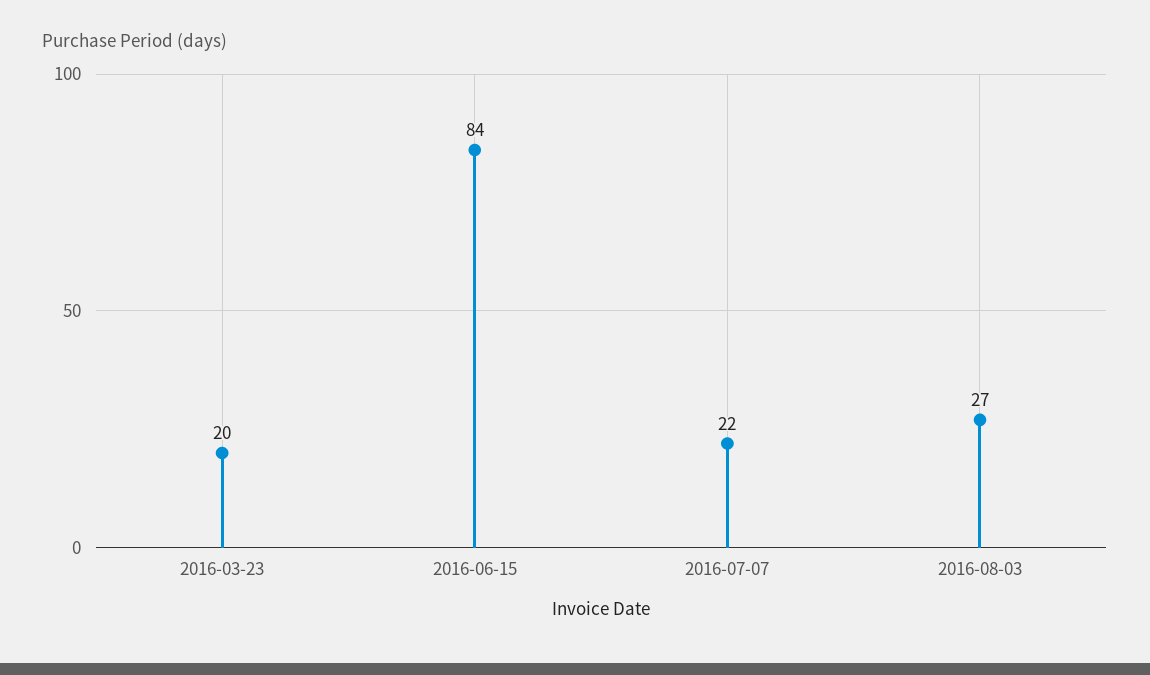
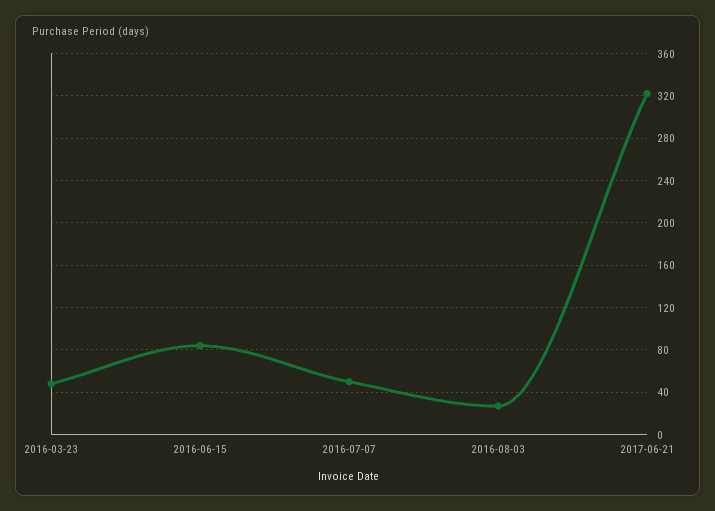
2016-03-23: 20 -> 50
2016-07-07: 22 -> 50
2017-06-21: none -> 320

